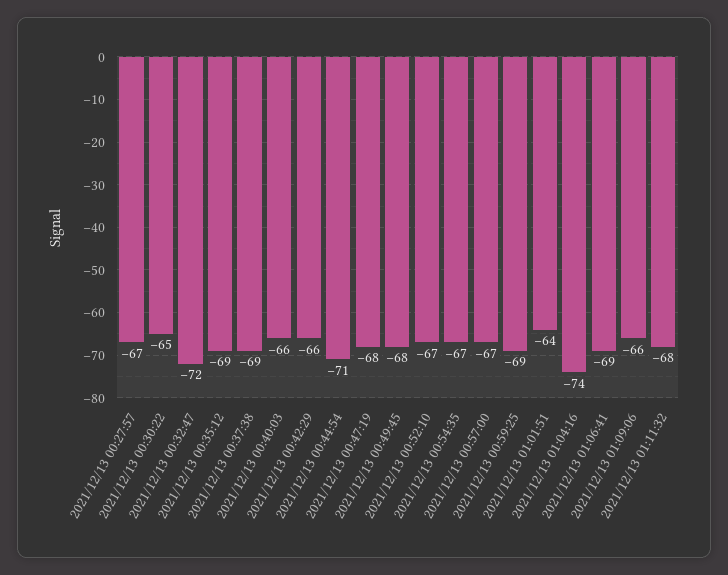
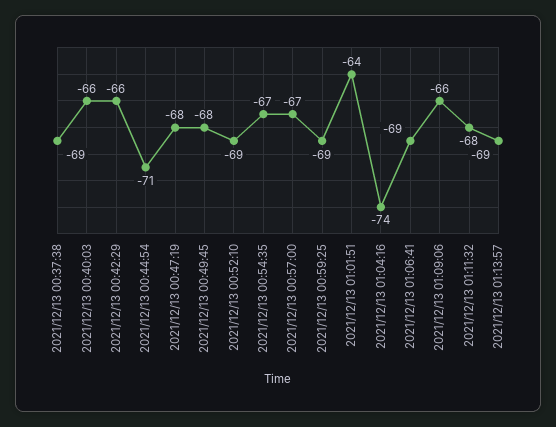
2021/12/13 00:27:57: -67 -> none
2021/12/13 00:30:22: -65 -> none
2021/12/13 00:32:47: -72 -> none
2021/12/13 00:35:12: -69 -> none
2021/12/13 00:52:10: -67 -> -69
2021/12/13 01:13:57: none -> -69

